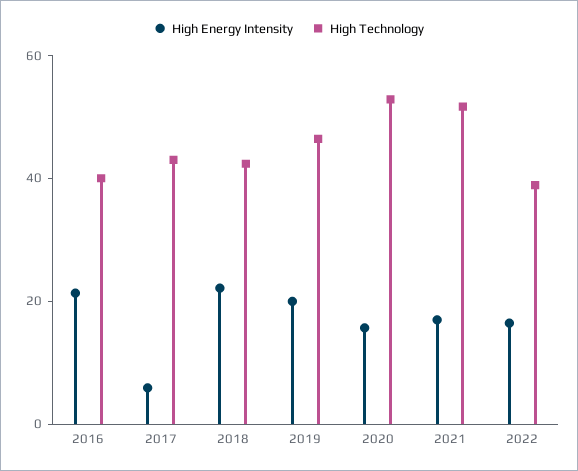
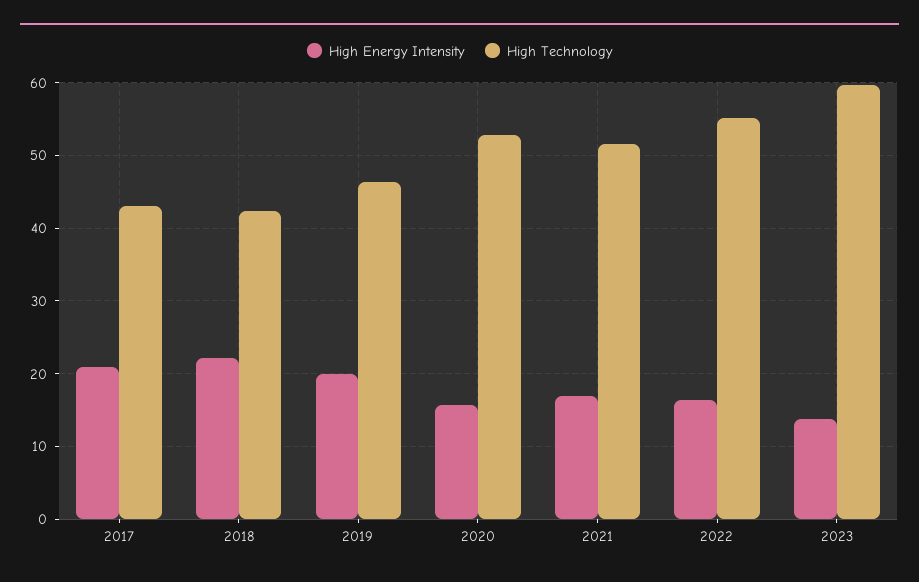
High Energy Intensity, 2016: 20 -> none
High Technology, 2016: 40 -> none
High Energy Intensity, 2017: 5 -> 21
High Technology, 2022: 40 -> 55
High Energy Intensity, 2023: none -> 14
High Technology, 2023: none -> 60

